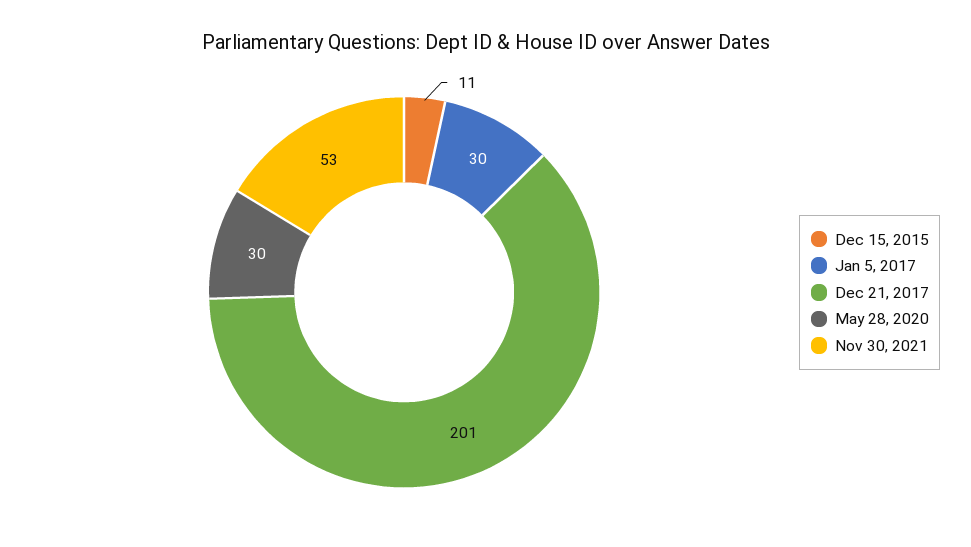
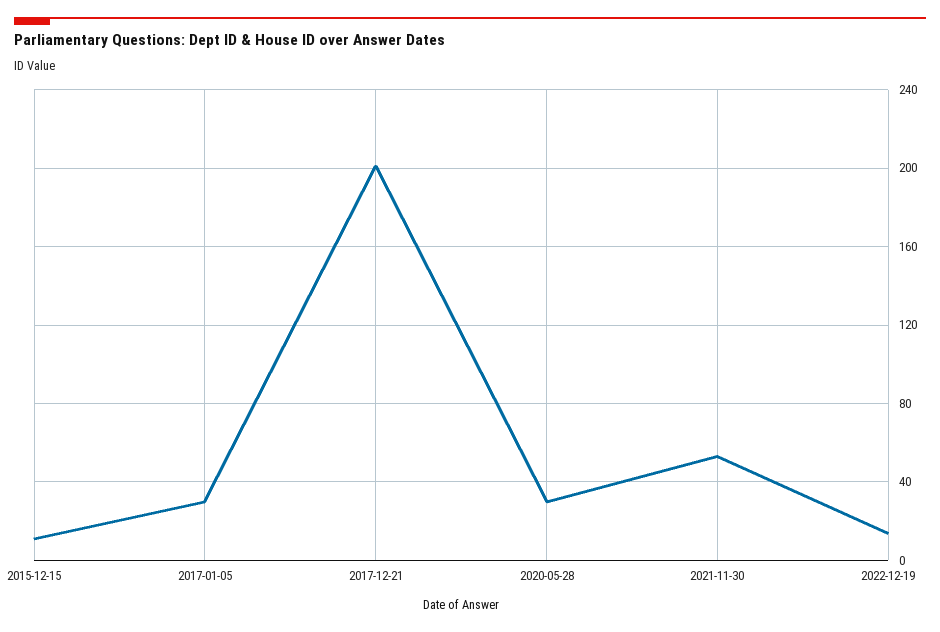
2022-12-19: none -> 15

